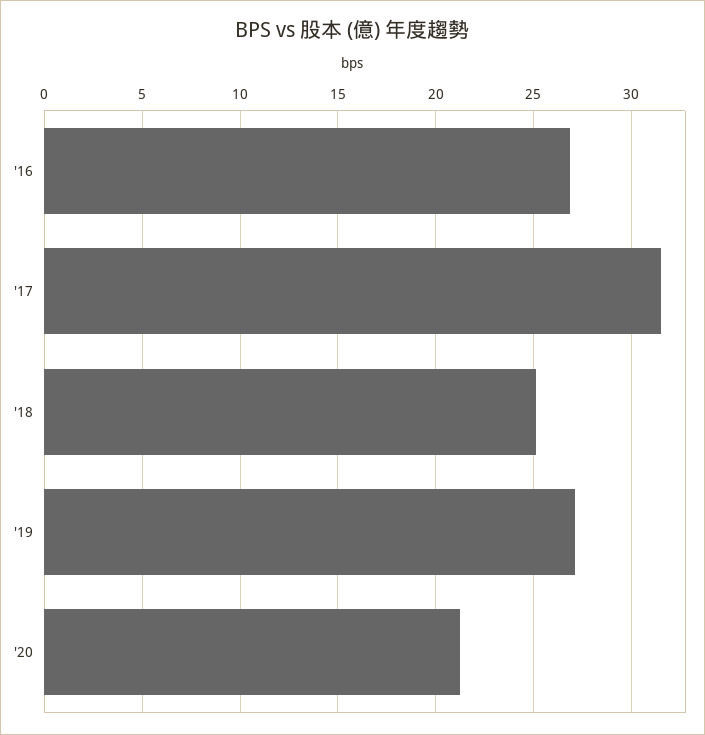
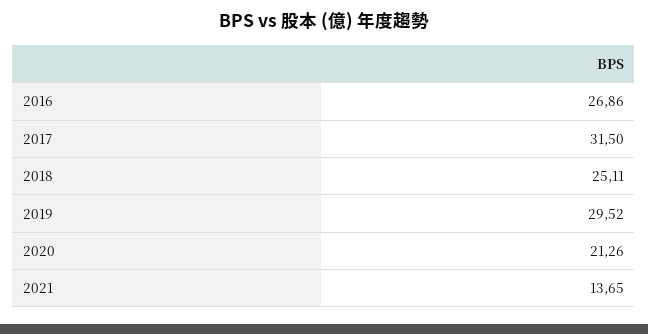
'19: 27 -> 29.52
2021: none -> 13.65

